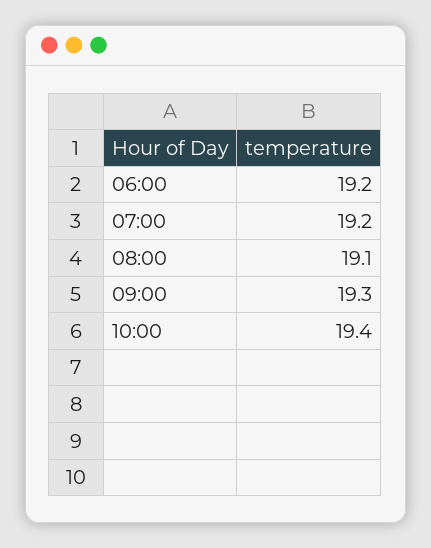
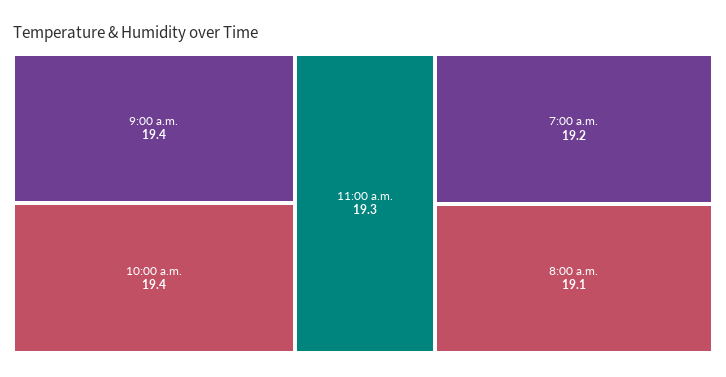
06:00: 19.2 -> none
09:00: 19.3 -> 19.4
11:00 a.m.: none -> 19.3

